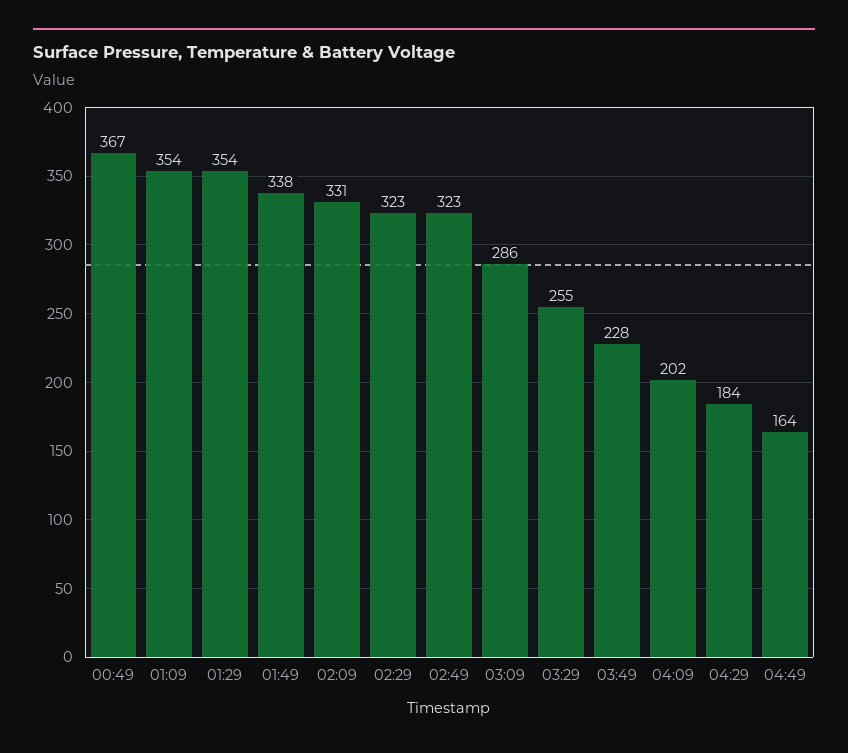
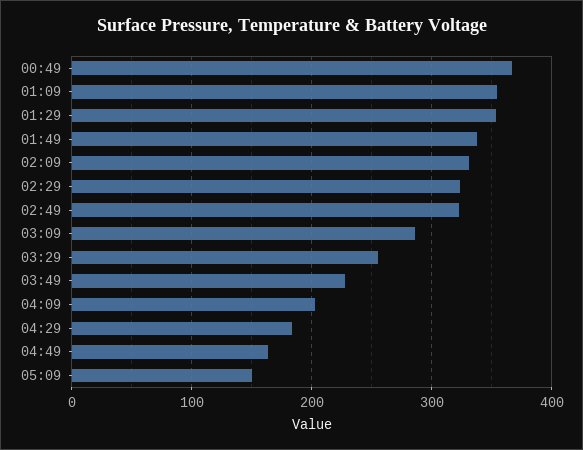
05:09: none -> 150

